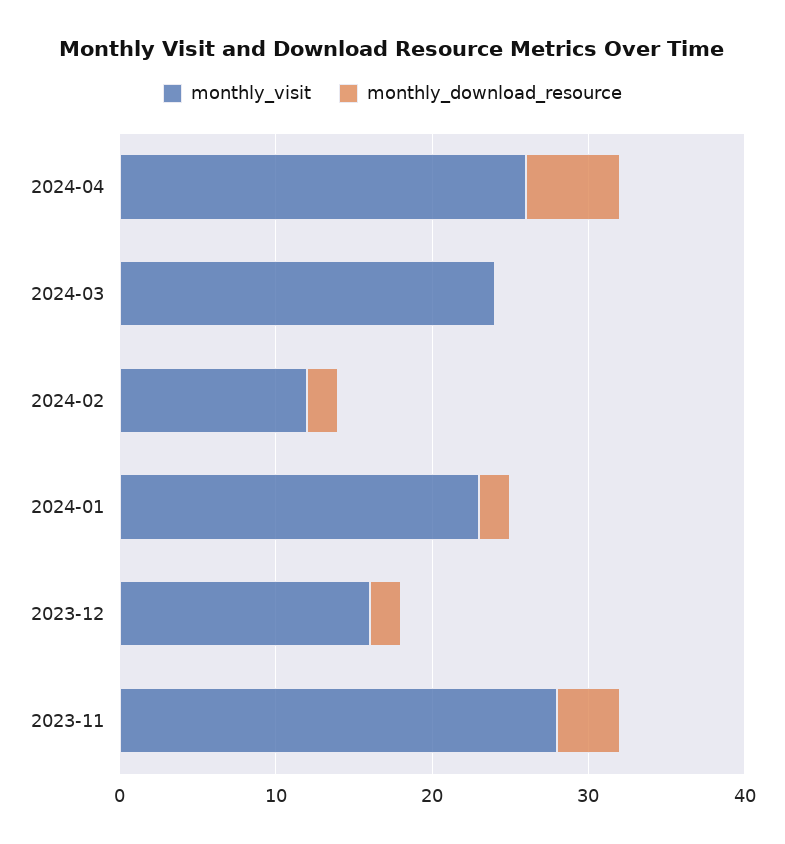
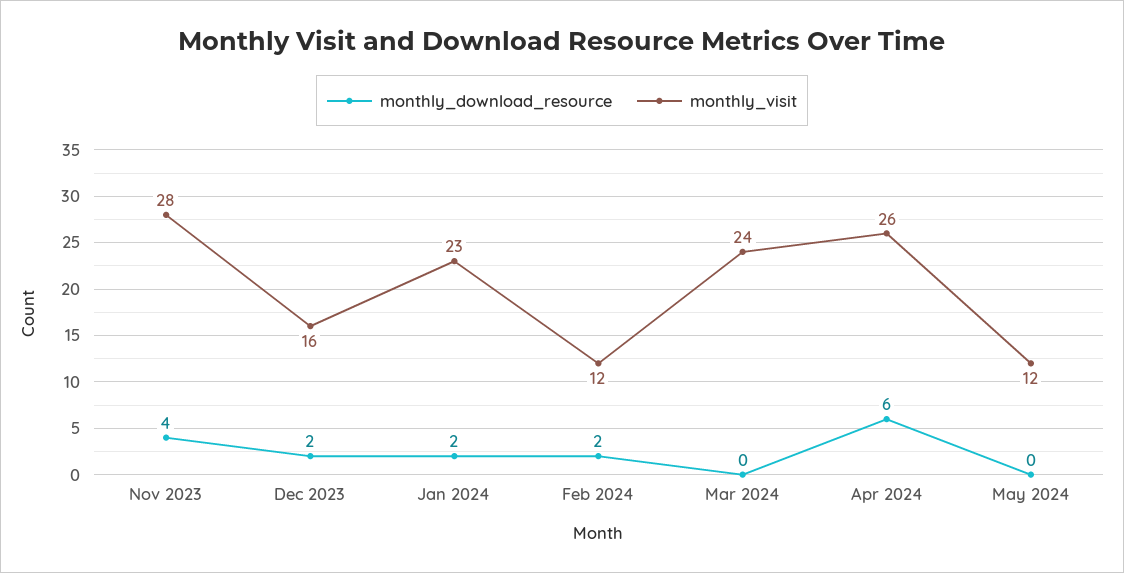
monthly_download_resource, May 2024: none -> 0
monthly_visit, May 2024: none -> 12

